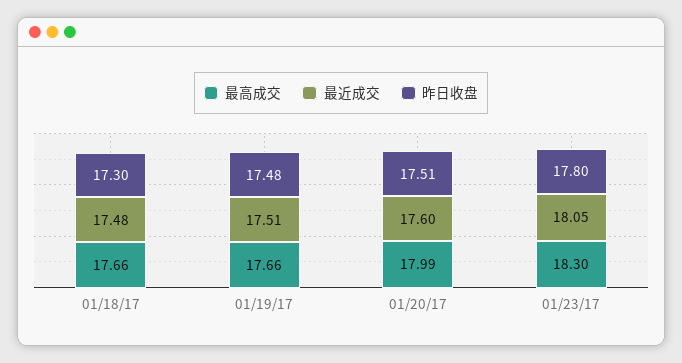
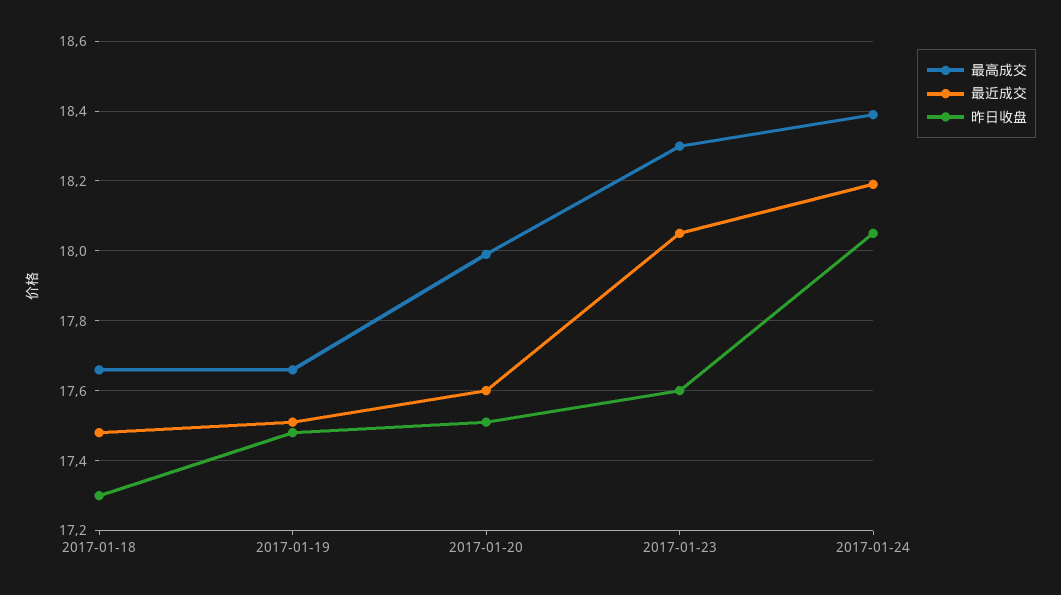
昨日收盘, 01/23/17: 17.8 -> 17.6
最高成交, 2017-01-24: none -> 18.4
最近成交, 2017-01-24: none -> 18.2
昨日收盘, 2017-01-24: none -> 18.05

